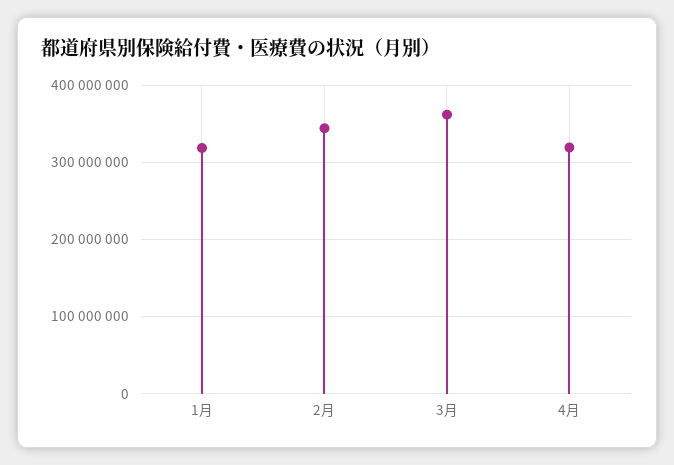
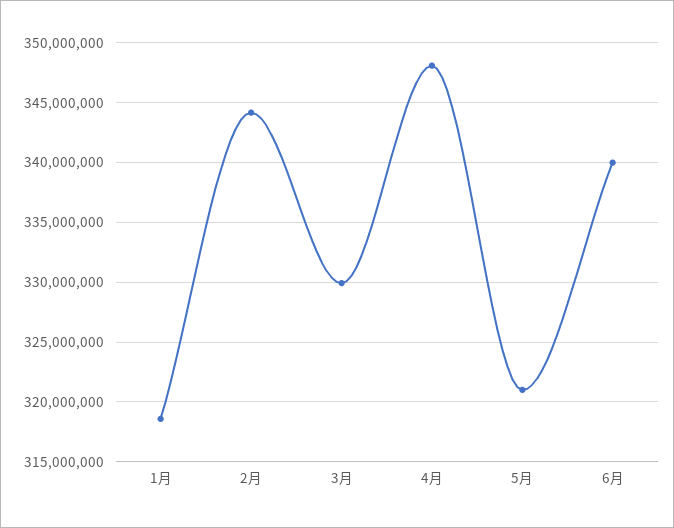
3月: 360000000 -> 330000000
4月: 320000000 -> 348000000
5月: none -> 321000000
6月: none -> 340000000

